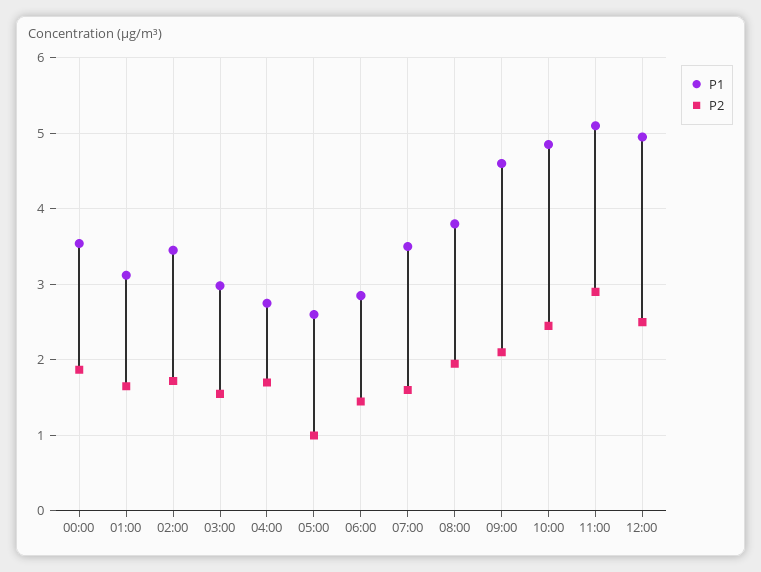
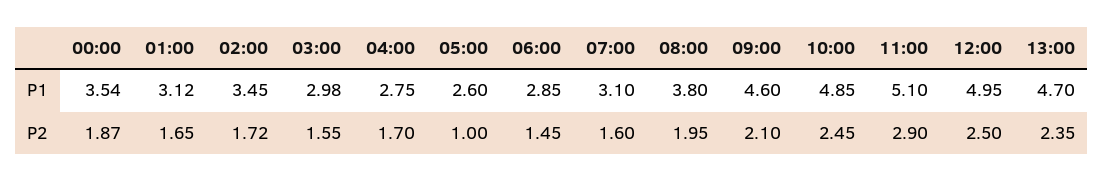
P1, 07:00: 3.5 -> 3.1
P1, 13:00: none -> 4.7
P2, 13:00: none -> 2.35

